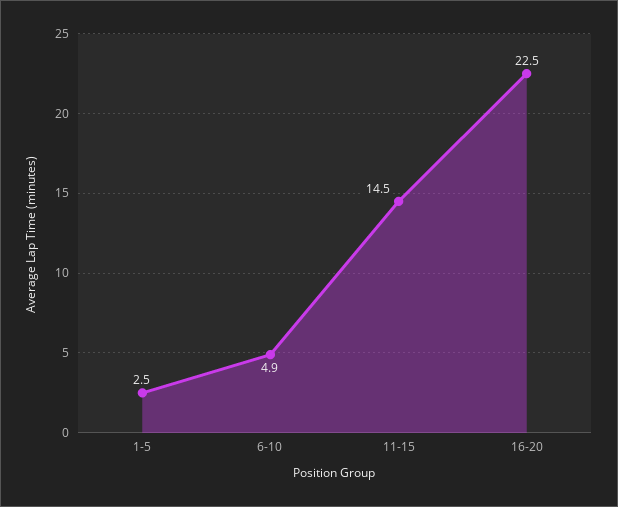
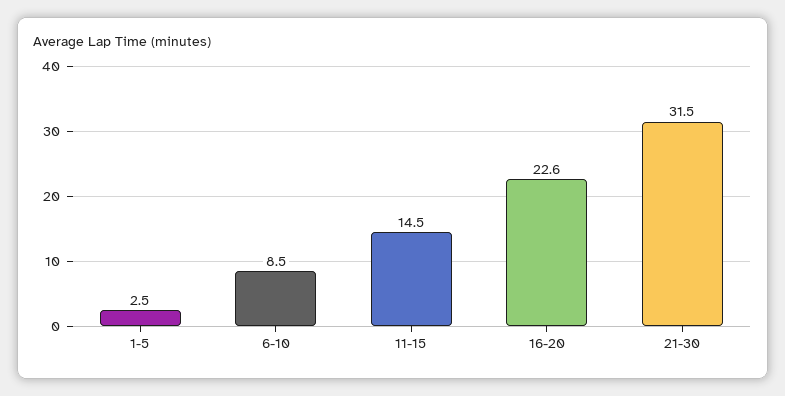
6-10: 4.9 -> 8.5
16-20: 22.5 -> 22.6
21-30: none -> 31.5

